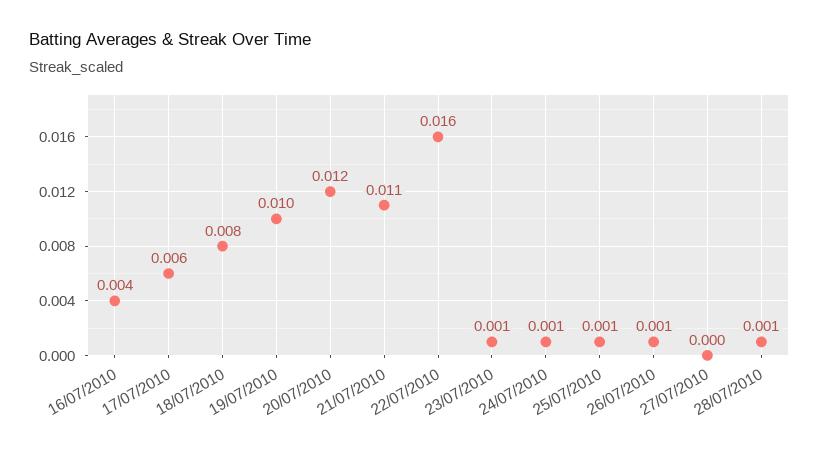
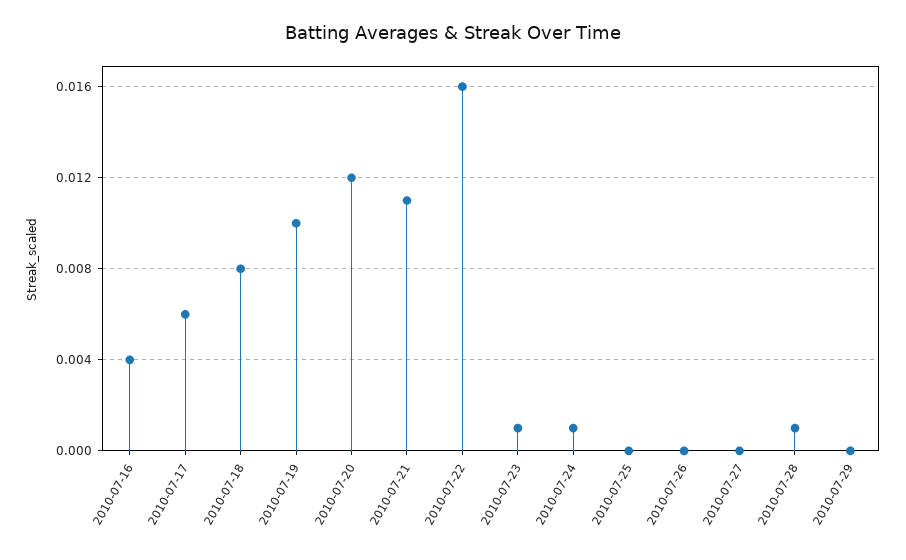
25/07/2010: 0.001 -> 0
26/07/2010: 0.001 -> 0
2010-07-29: none -> 0

